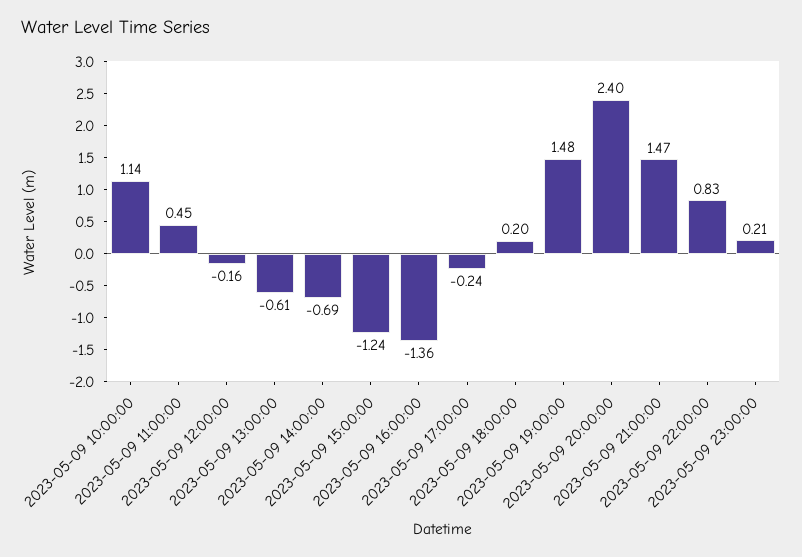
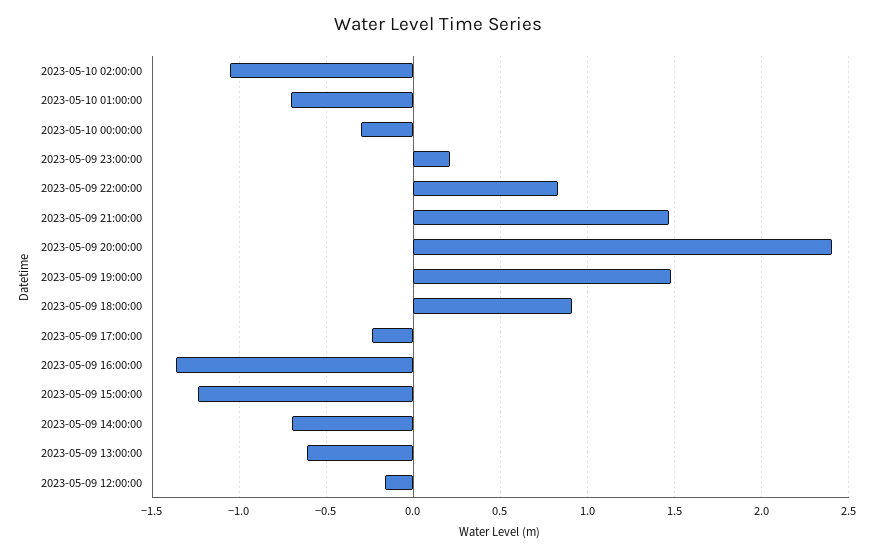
2023-05-09 10:00:00: 1.14 -> none
2023-05-09 11:00:00: 0.45 -> none
2023-05-09 18:00:00: 0.2 -> 0.9
2023-05-10 02:00:00: none -> -1.05
2023-05-10 01:00:00: none -> -0.7
2023-05-10 00:00:00: none -> -0.3

